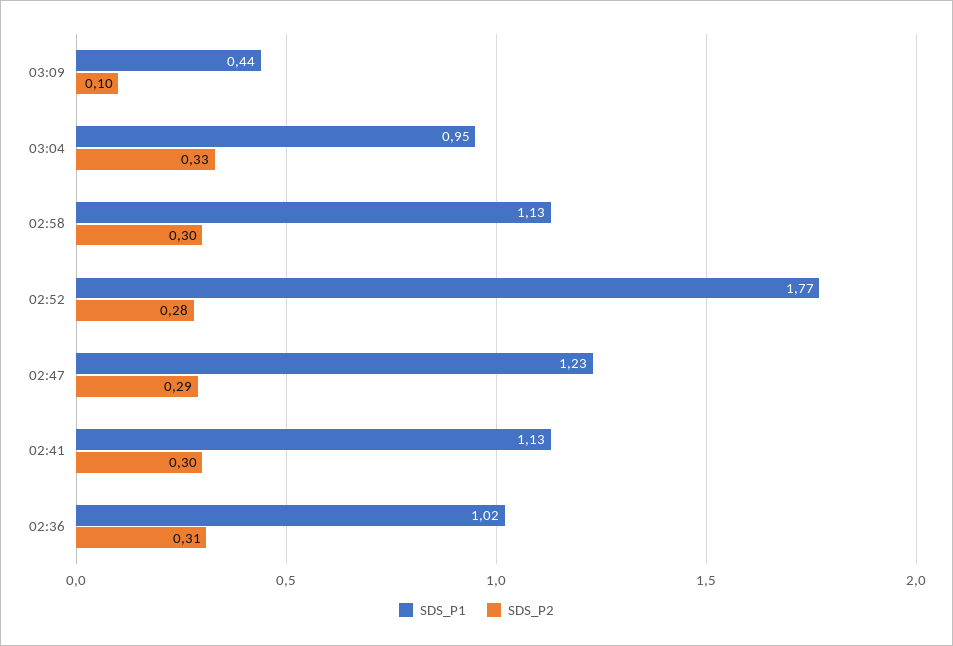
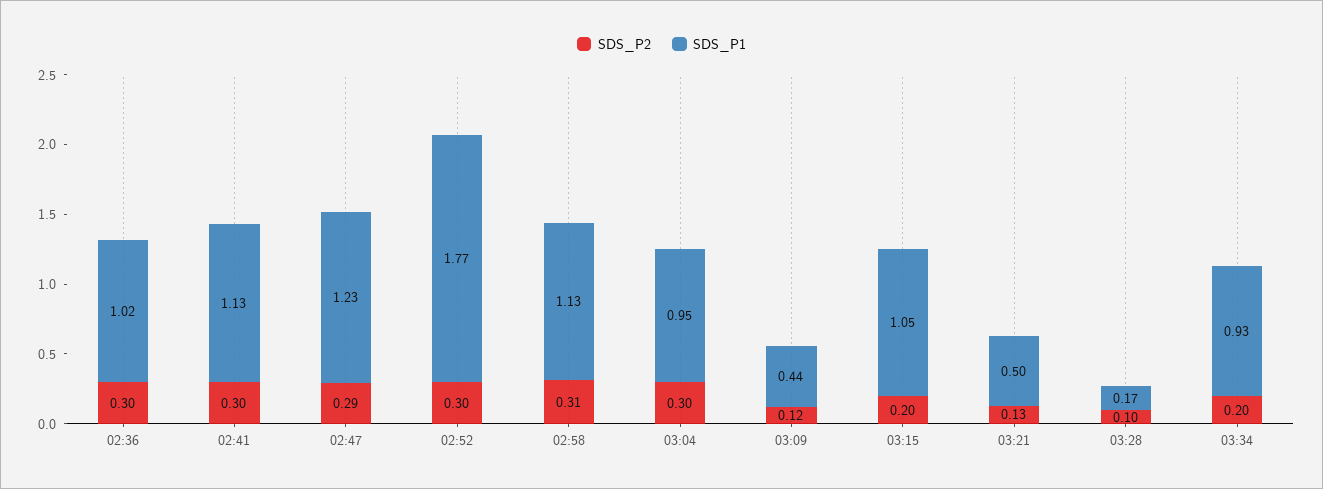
SDS_P2, 03:09: 0.1 -> 0.12
SDS_P2, 03:04: 0.33 -> 0.3
SDS_P2, 02:58: 0.3 -> 0.31
SDS_P2, 02:52: 0.28 -> 0.3
SDS_P2, 02:36: 0.31 -> 0.3
SDS_P2, 03:15: none -> 0.2
SDS_P1, 03:15: none -> 1.05
SDS_P2, 03:21: none -> 0.13
SDS_P1, 03:21: none -> 0.5
SDS_P2, 03:28: none -> 0.1
SDS_P1, 03:28: none -> 0.17
SDS_P2, 03:34: none -> 0.2
SDS_P1, 03:34: none -> 0.93

